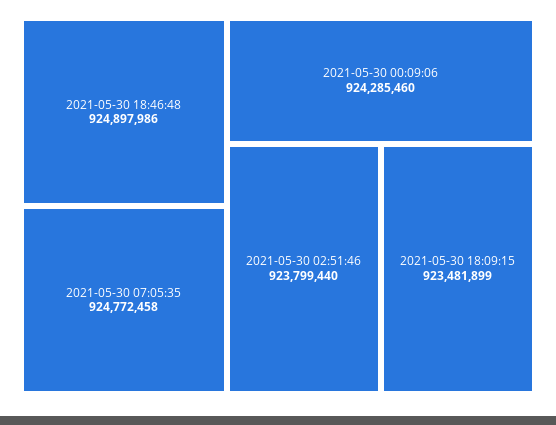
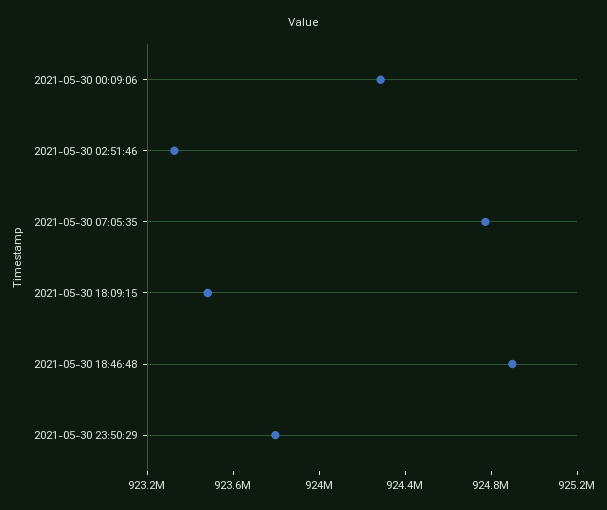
2021-05-30 02:51:46: 923799440 -> 923300000
2021-05-30 23:50:29: none -> 923800000

